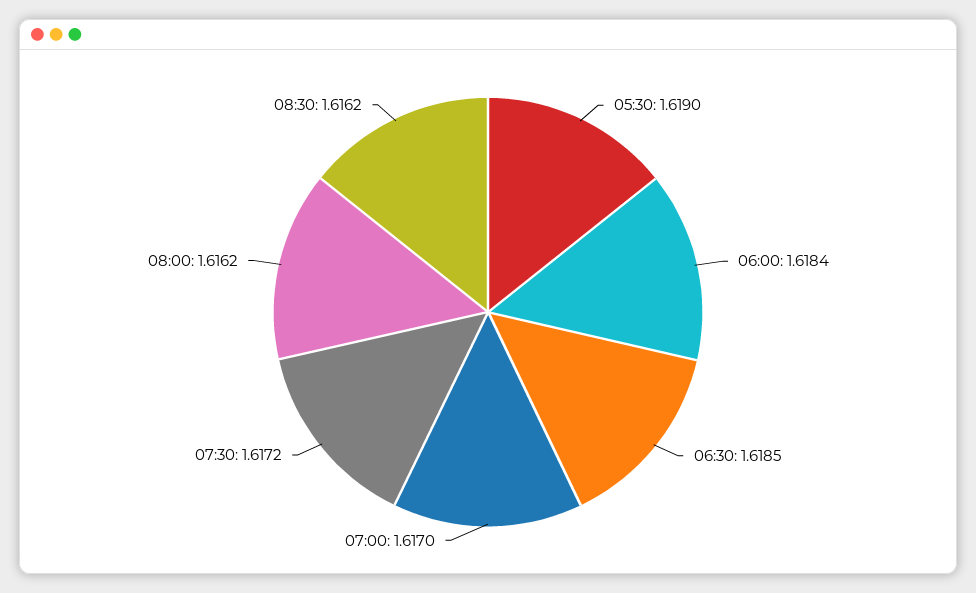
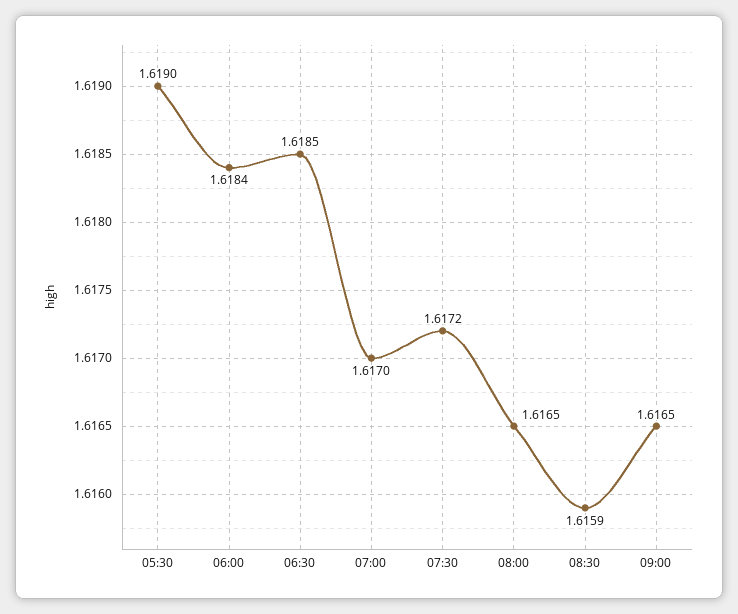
08:00: 1.6162 -> 1.6165
08:30: 1.6162 -> 1.6159
09:00: none -> 1.6165

